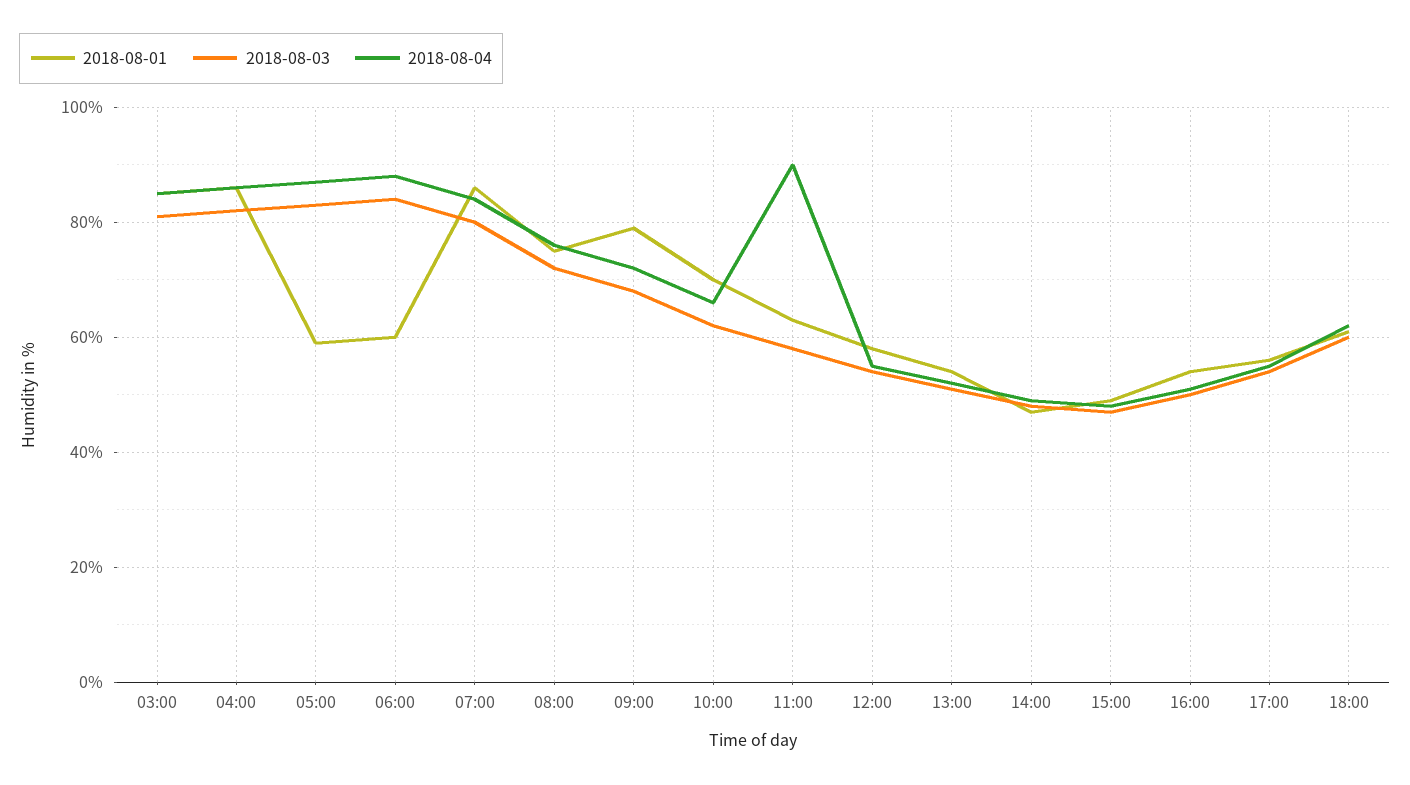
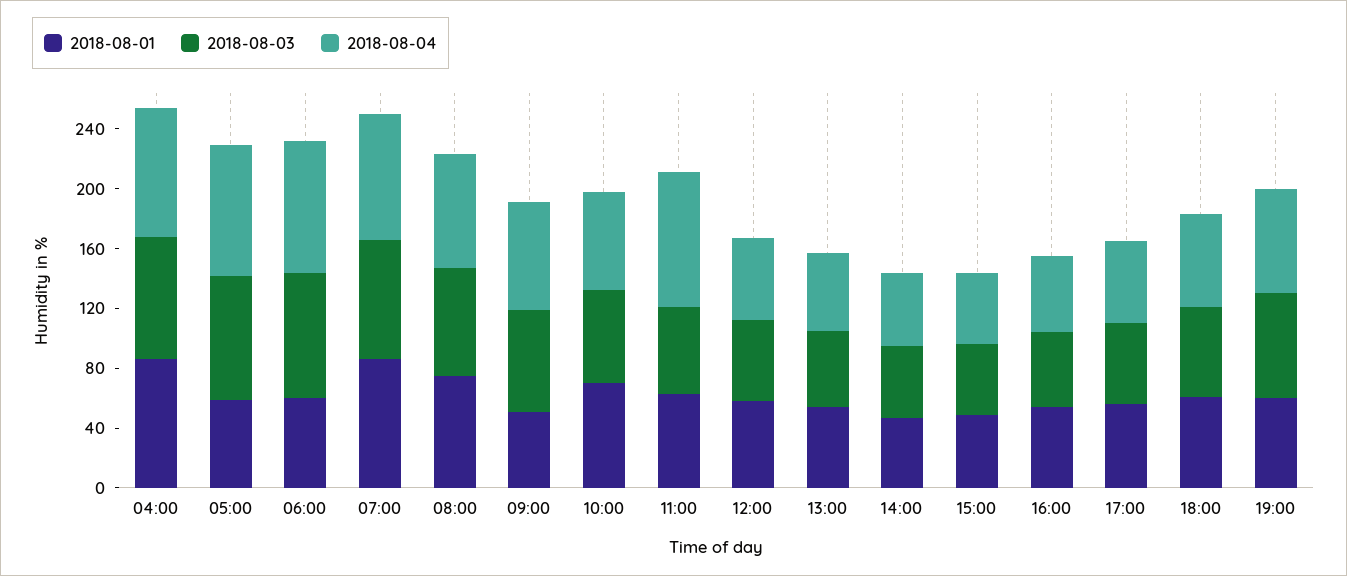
2018-08-01, 03:00: 85 -> none
2018-08-03, 03:00: 80 -> none
2018-08-04, 03:00: 85 -> none
2018-08-01, 09:00: 80 -> 50
2018-08-01, 19:00: none -> 60
2018-08-03, 19:00: none -> 70
2018-08-04, 19:00: none -> 70

